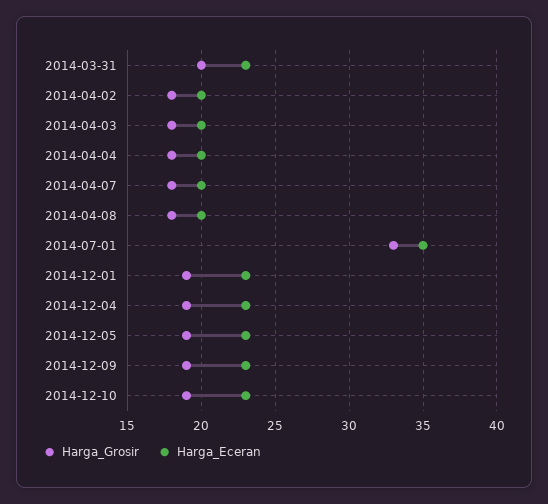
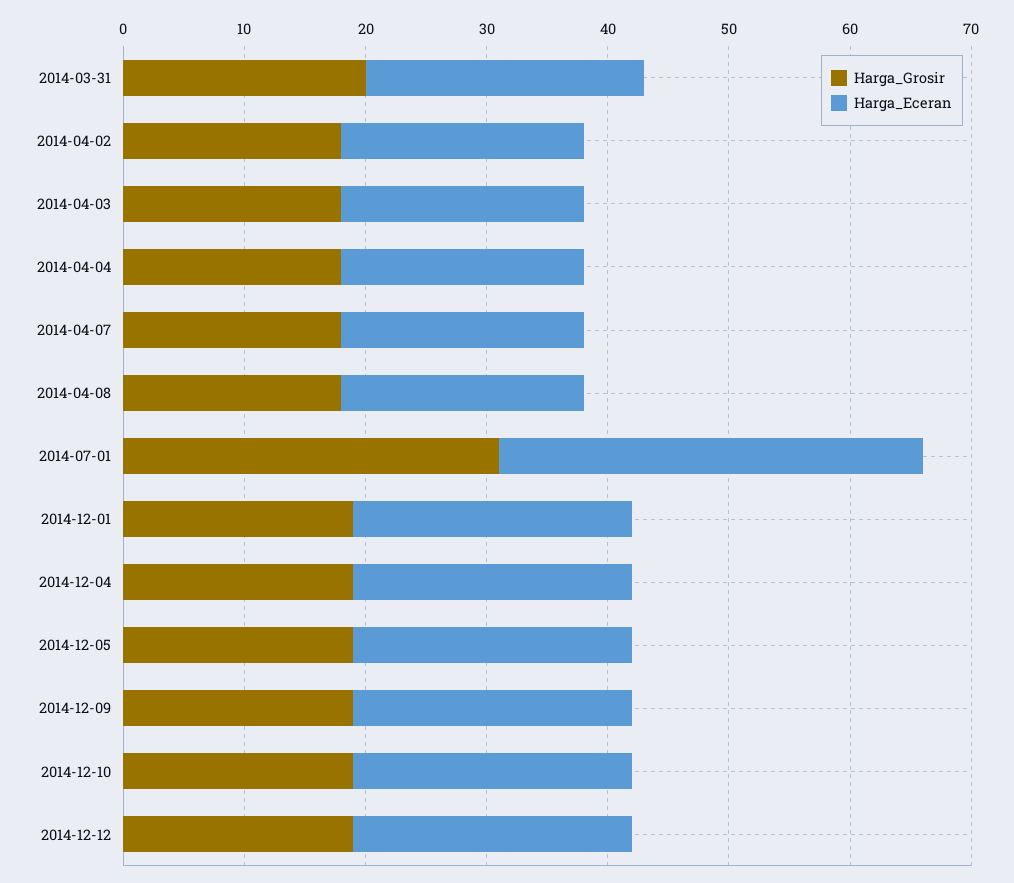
Harga_Grosir, 2014-07-01: 33 -> 31
Harga_Grosir, 2014-12-12: none -> 19
Harga_Eceran, 2014-12-12: none -> 23

